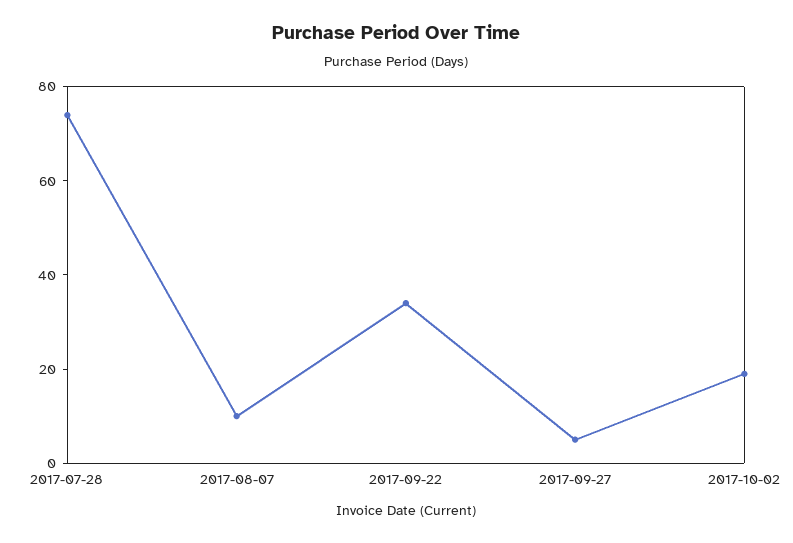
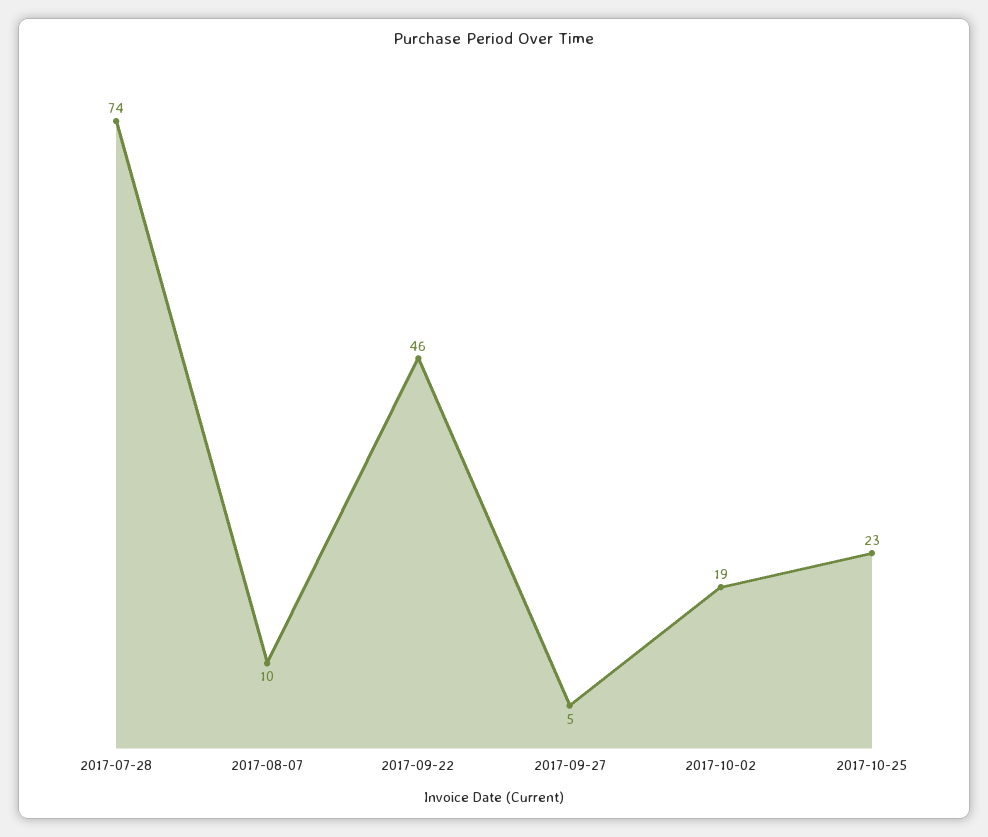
2017-09-22: 35 -> 46
2017-10-25: none -> 23

